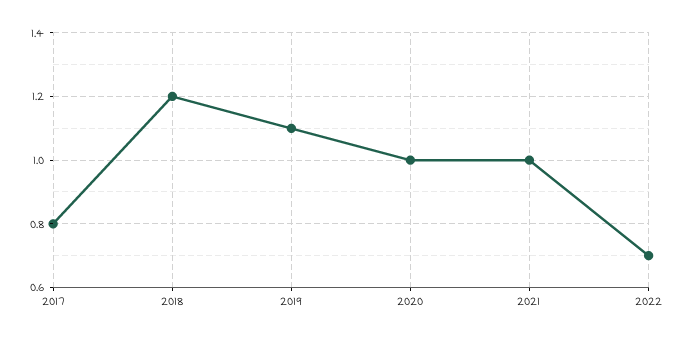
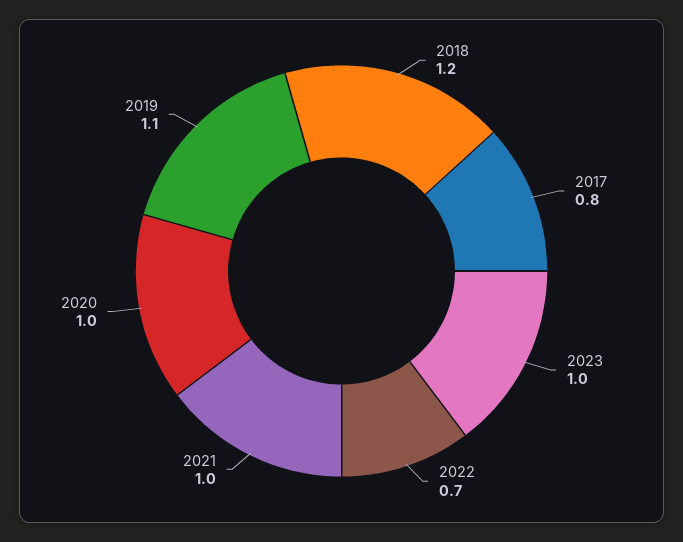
2023: none -> 1

